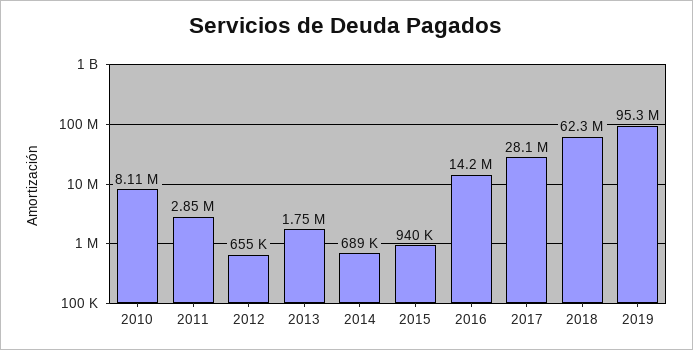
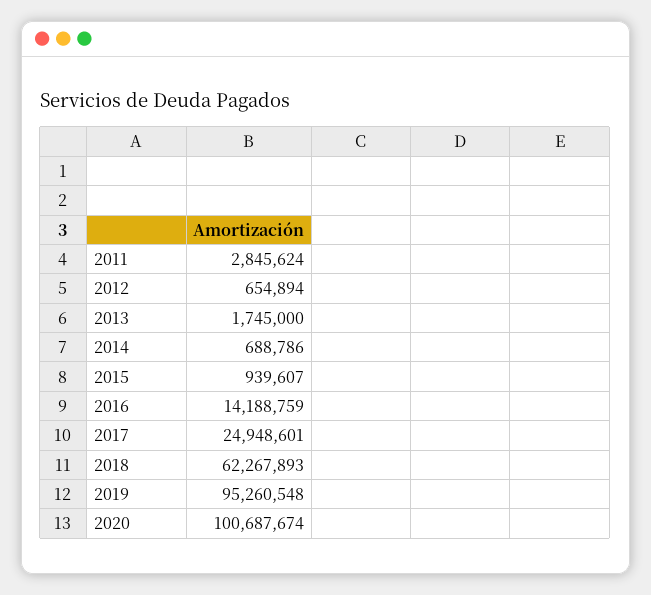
2010: 8110000 -> none
2017: 28100000 -> 24948601
2020: none -> 100687674

